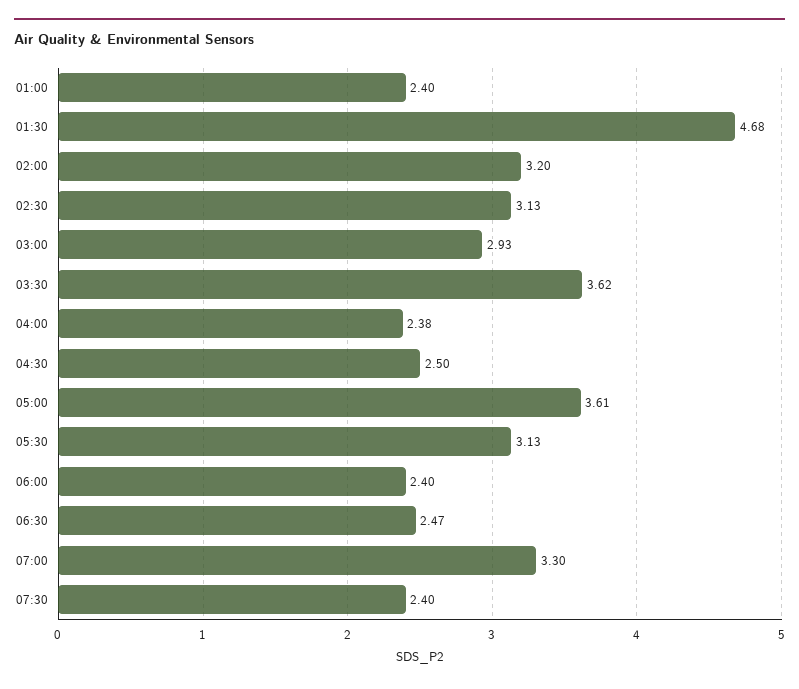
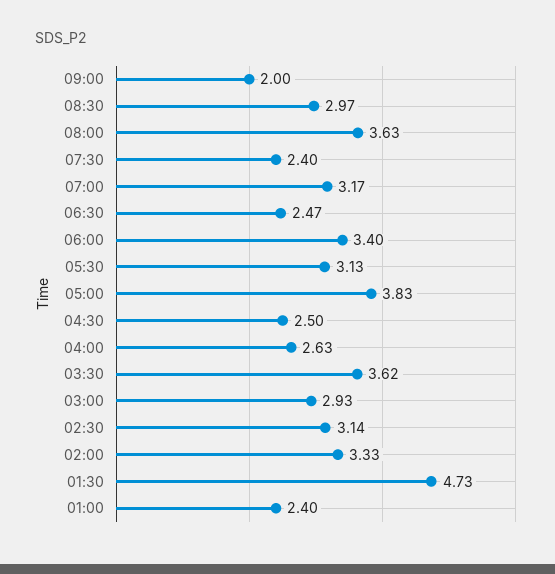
01:30: 4.68 -> 4.73
02:00: 3.2 -> 3.33
02:30: 3.13 -> 3.14
04:00: 2.38 -> 2.63
05:00: 3.61 -> 3.83
06:00: 2.4 -> 3.4
07:00: 3.3 -> 3.17
09:00: none -> 2
08:30: none -> 2.97
08:00: none -> 3.63

